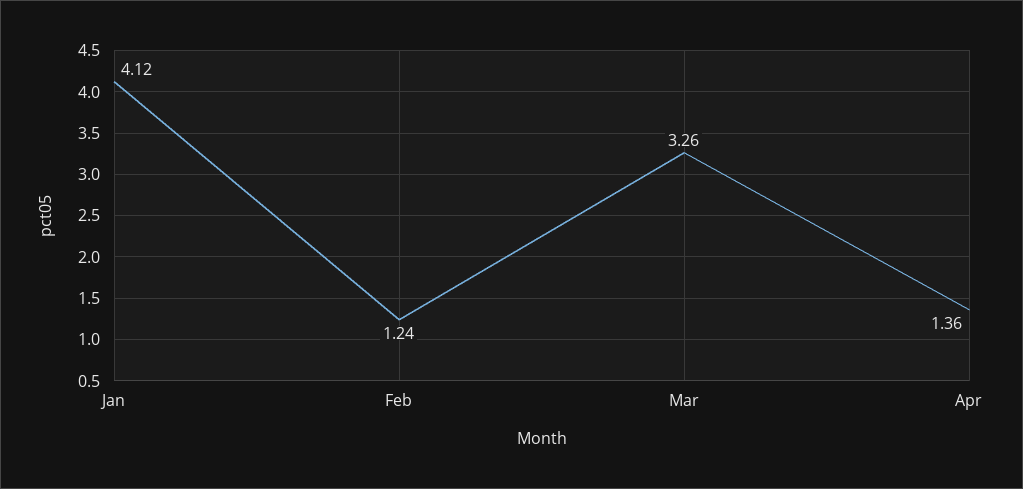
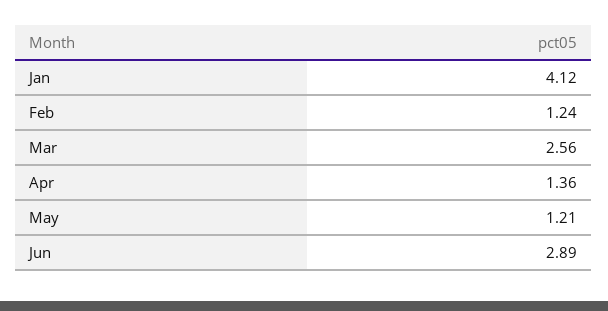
Mar: 3.26 -> 2.56
May: none -> 1.21
Jun: none -> 2.89

